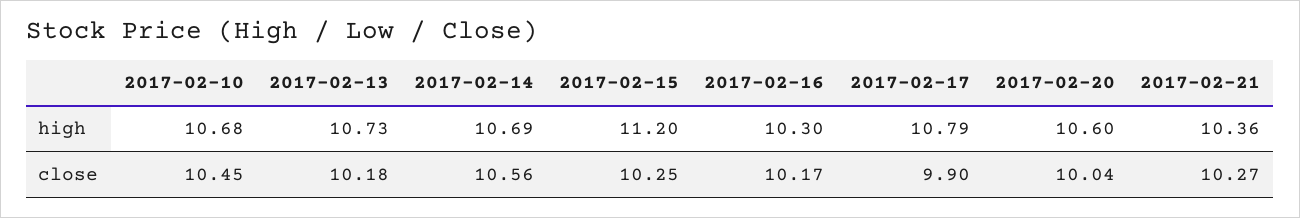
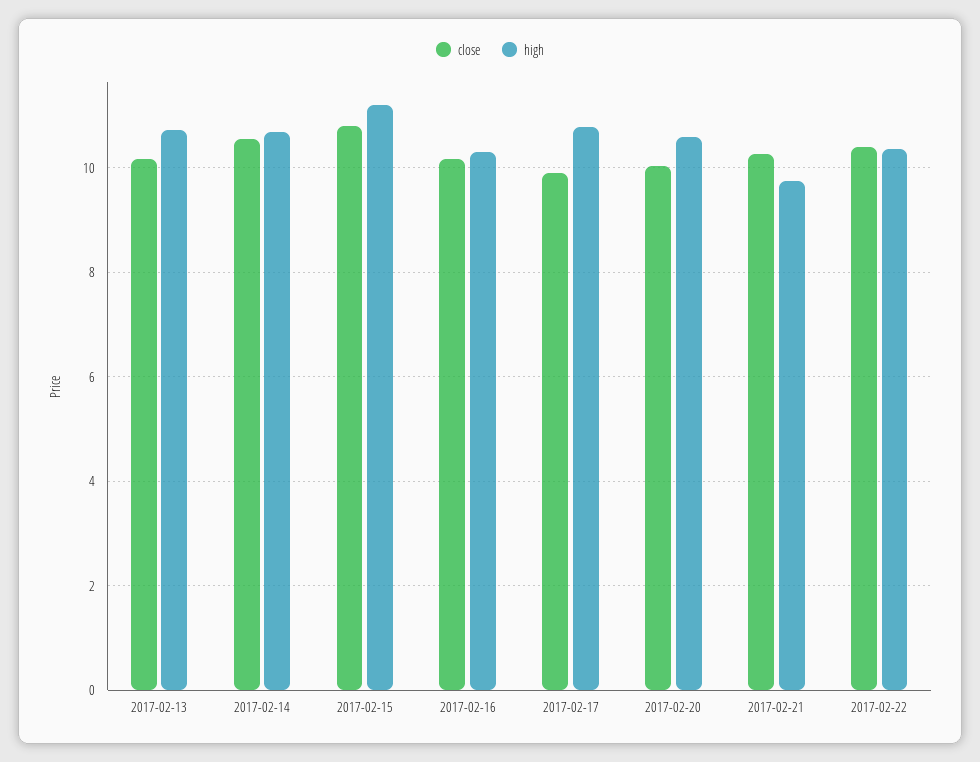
high, 2017-02-10: 10.68 -> none
high, 2017-02-21: 10.36 -> 9.8
close, 2017-02-10: 10.45 -> none
close, 2017-02-15: 10.25 -> 10.8
close, 2017-02-22: none -> 10.4
high, 2017-02-22: none -> 10.4

